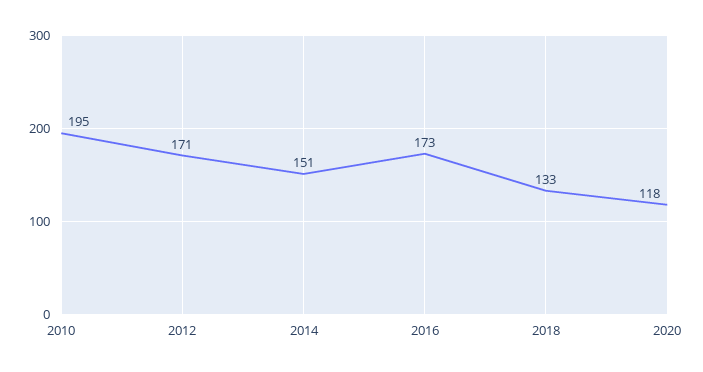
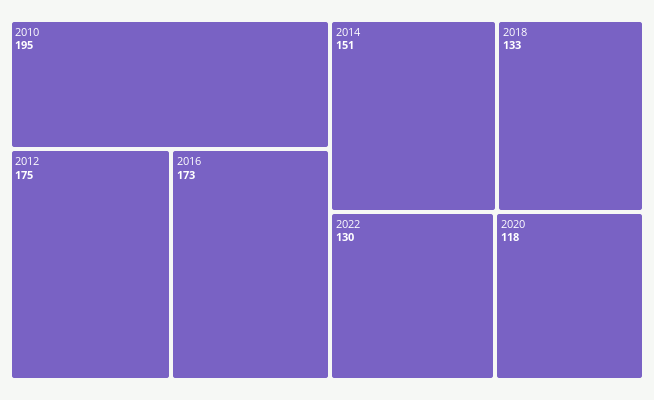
2012: 171 -> 175
2022: none -> 130

